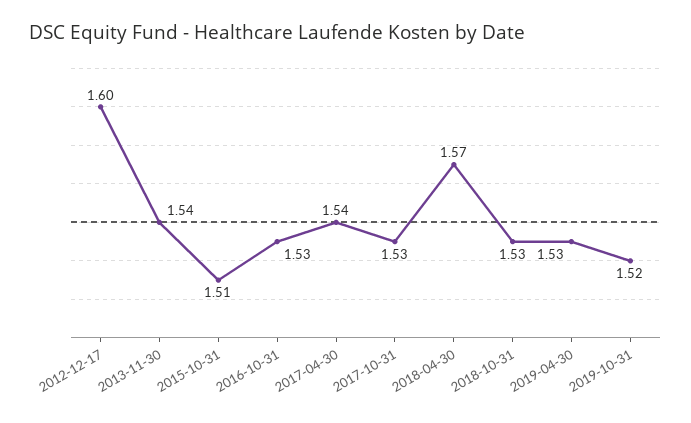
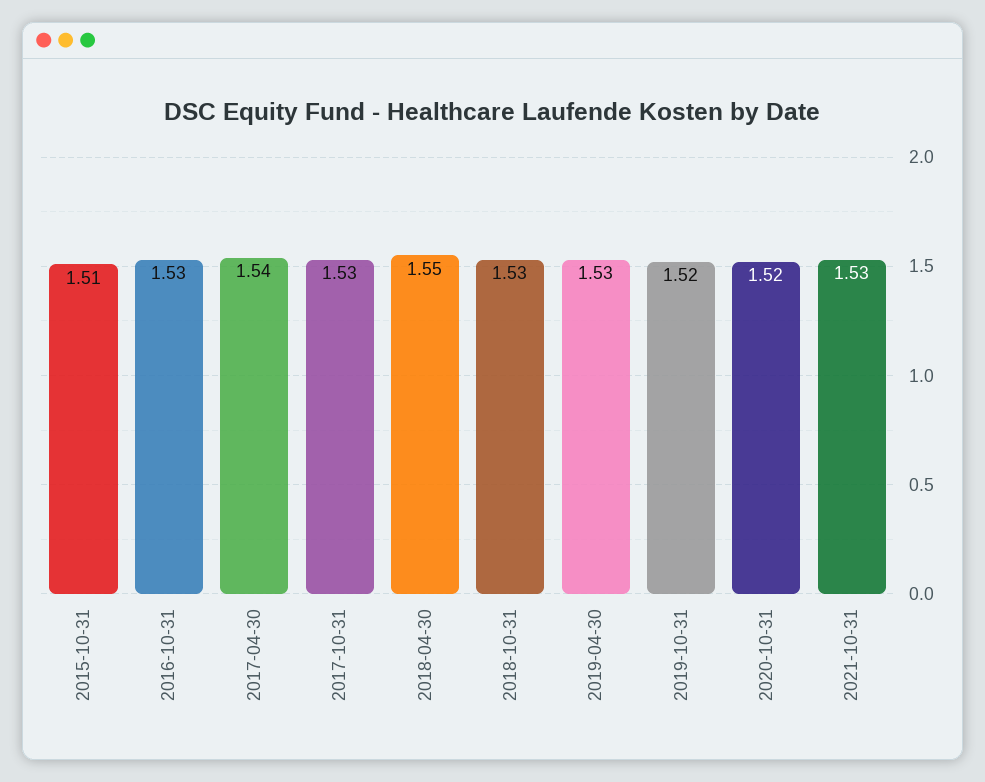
2012-12-17: 1.6 -> none
2013-11-30: 1.54 -> none
2018-04-30: 1.57 -> 1.55
2020-10-31: none -> 1.52
2021-10-31: none -> 1.53

